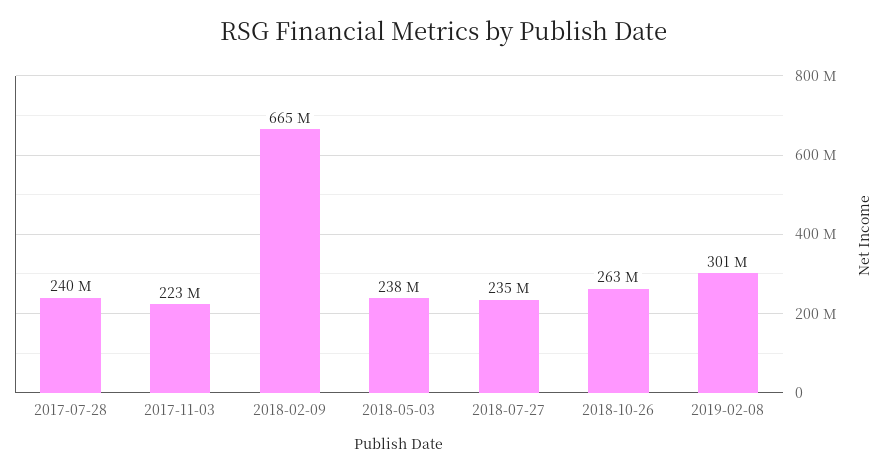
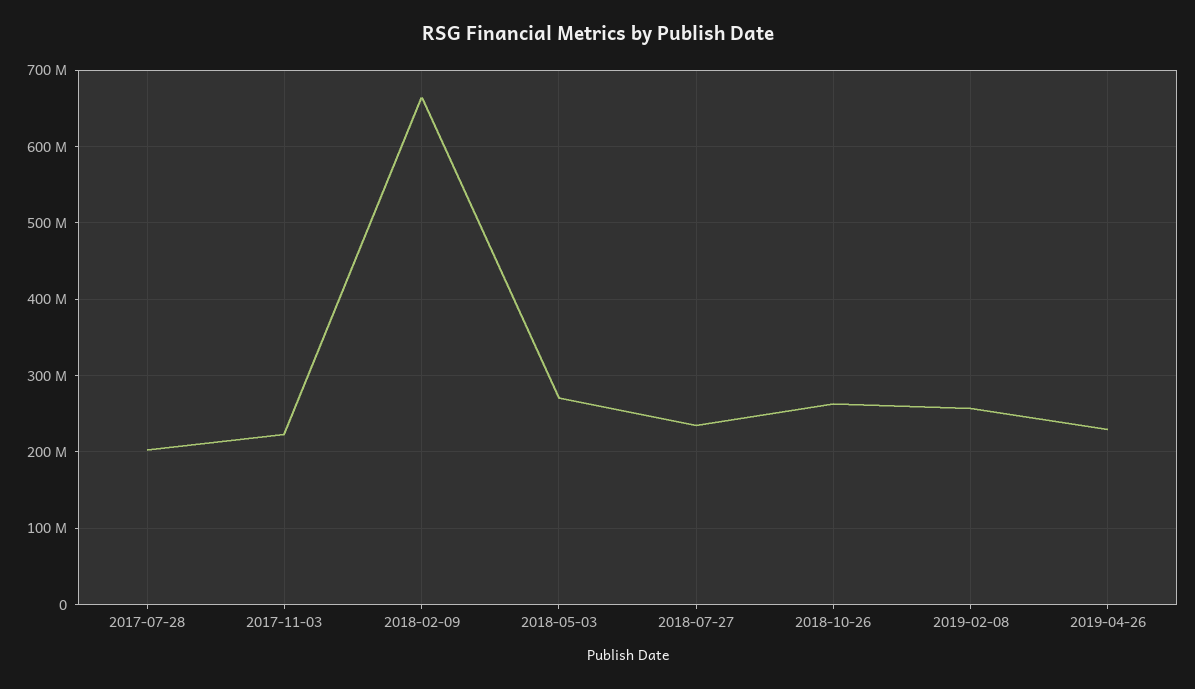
2017-07-28: 240000000 -> 200000000
2018-05-03: 238000000 -> 270000000
2019-02-08: 301000000 -> 260000000
2019-04-26: none -> 230000000

